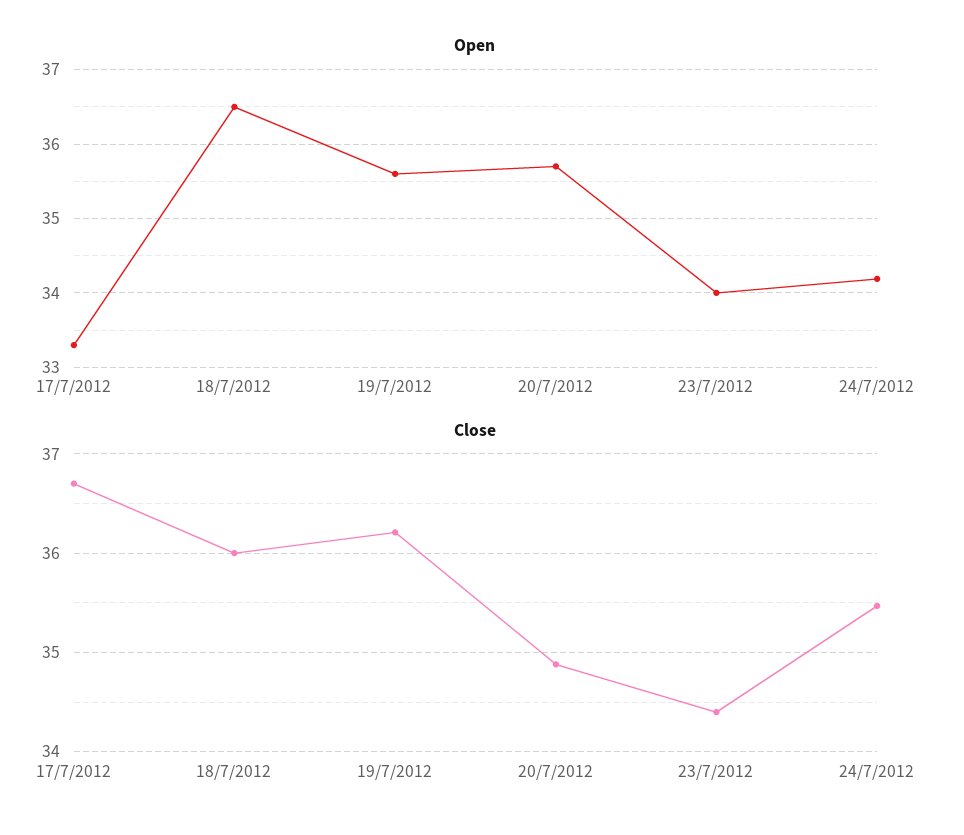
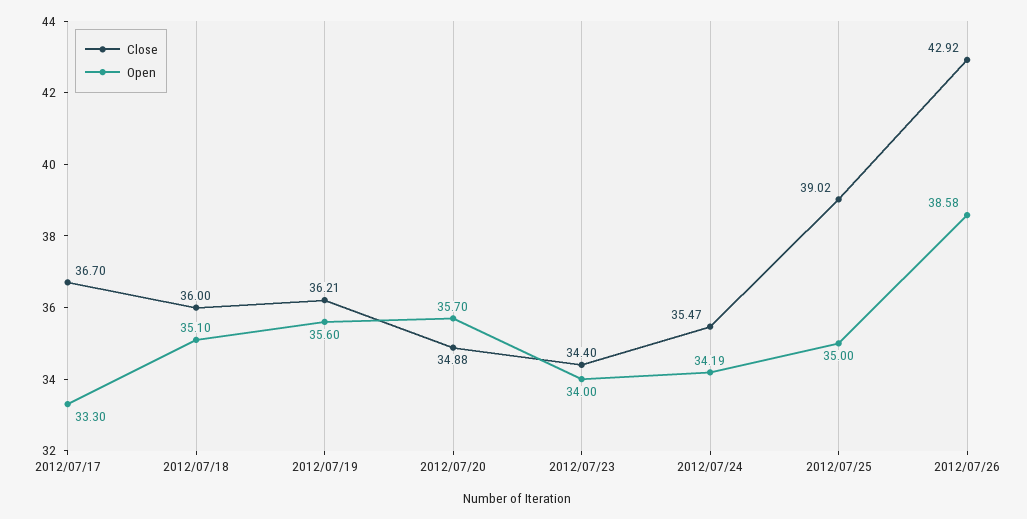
Open, 18/7/2012: 36.5 -> 35.1
Close, 2012/07/25: none -> 39.02
Open, 2012/07/25: none -> 35
Close, 2012/07/26: none -> 42.92
Open, 2012/07/26: none -> 38.58

